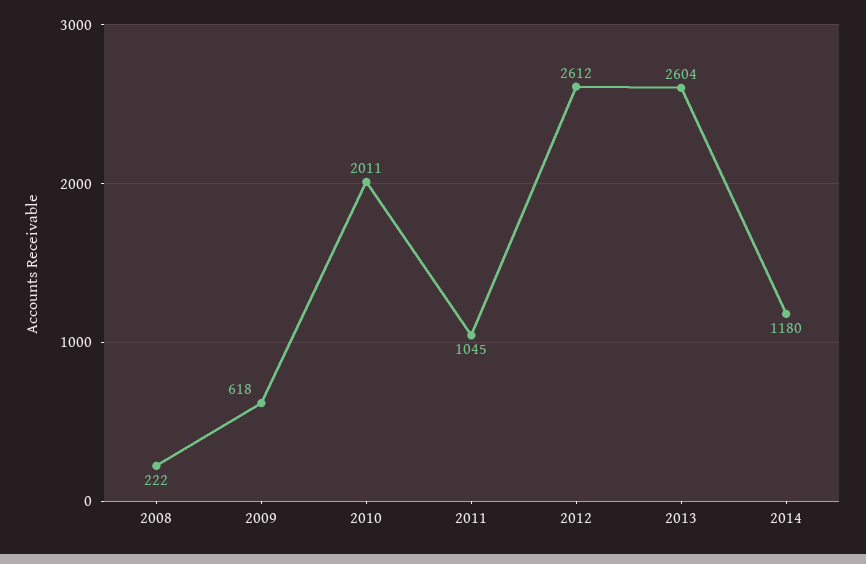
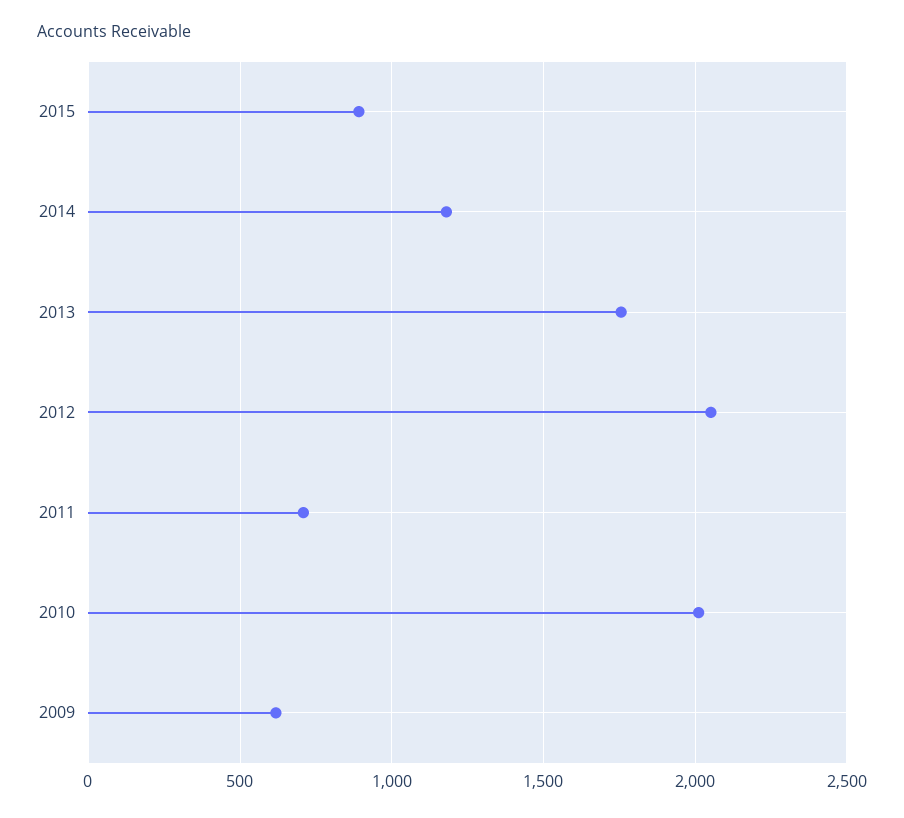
2008: 222 -> none
2011: 1045 -> 700
2012: 2612 -> 2050
2013: 2604 -> 1750
2015: none -> 900

